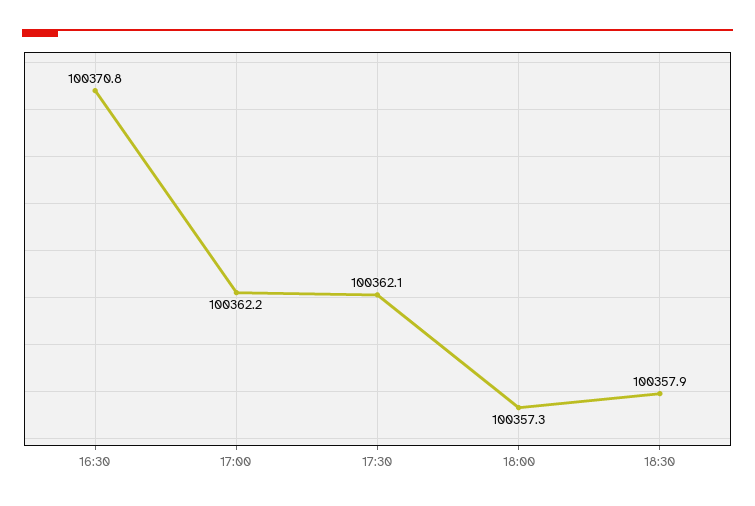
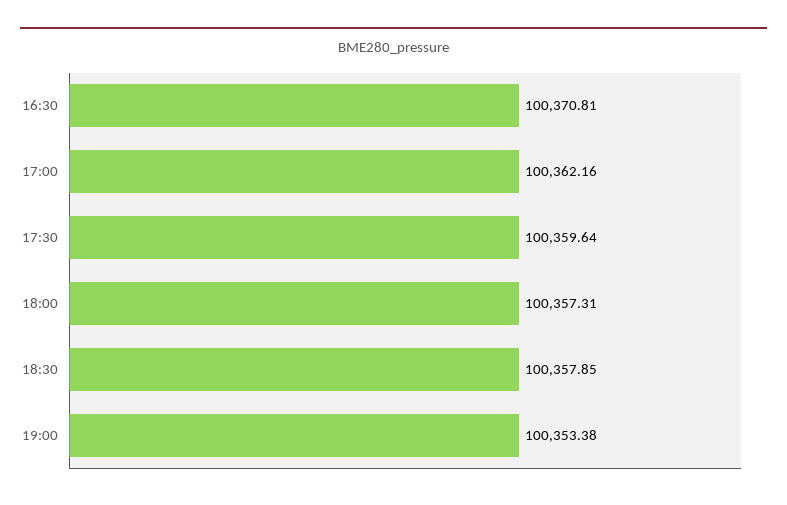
17:30: 100362.1 -> 100359.64
19:00: none -> 100353.38

